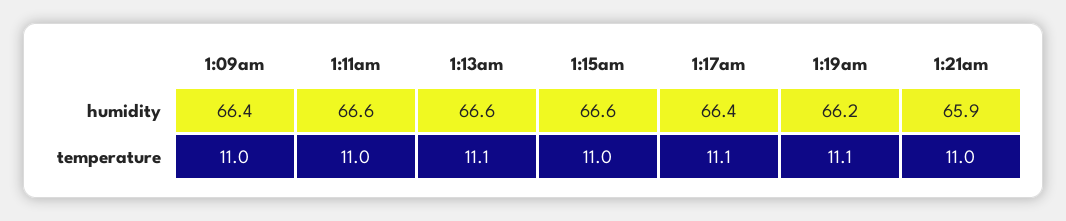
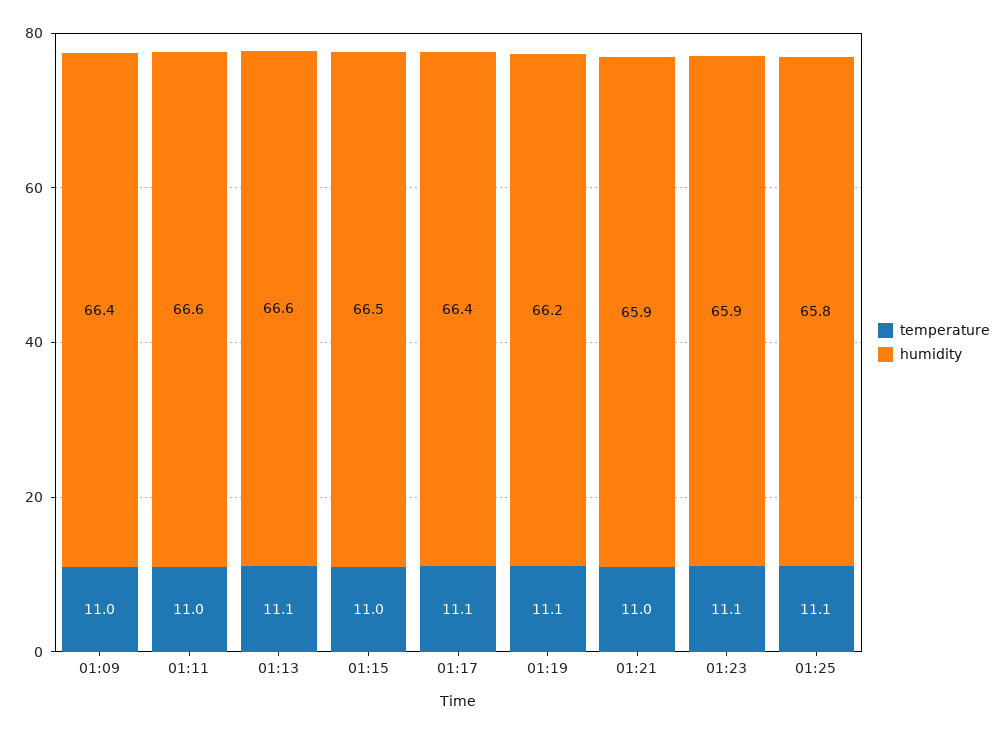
humidity, 1:15am: 66.6 -> 66.5
temperature, 01:23: none -> 11.1
humidity, 01:23: none -> 65.9
temperature, 01:25: none -> 11.1
humidity, 01:25: none -> 65.8

